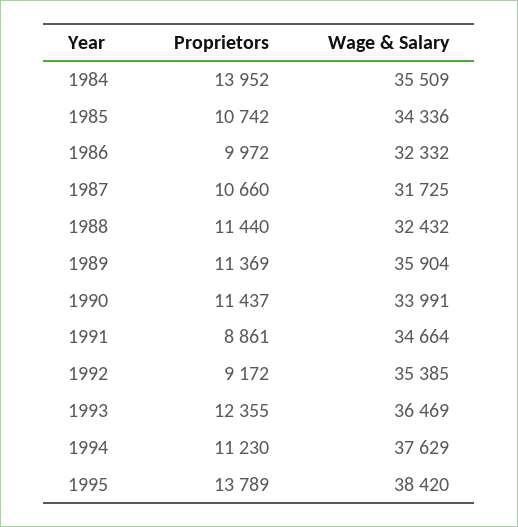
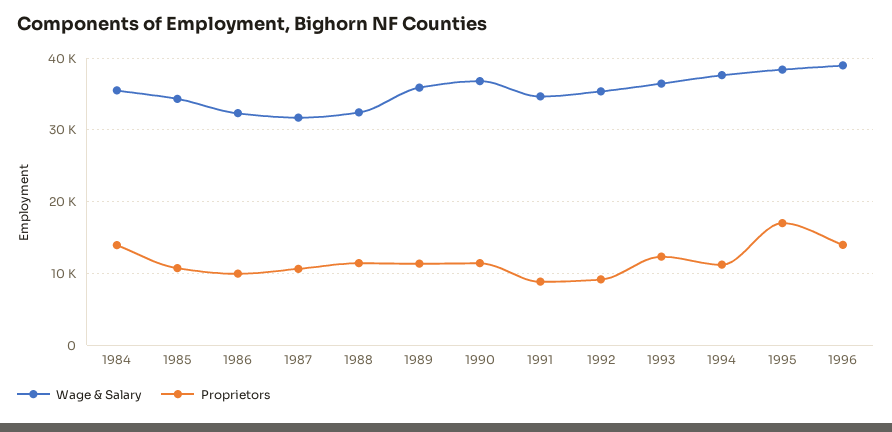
Wage & Salary, 1990: 33991 -> 37000
Proprietors, 1995: 13789 -> 17000
Wage & Salary, 1996: none -> 39000
Proprietors, 1996: none -> 14000

